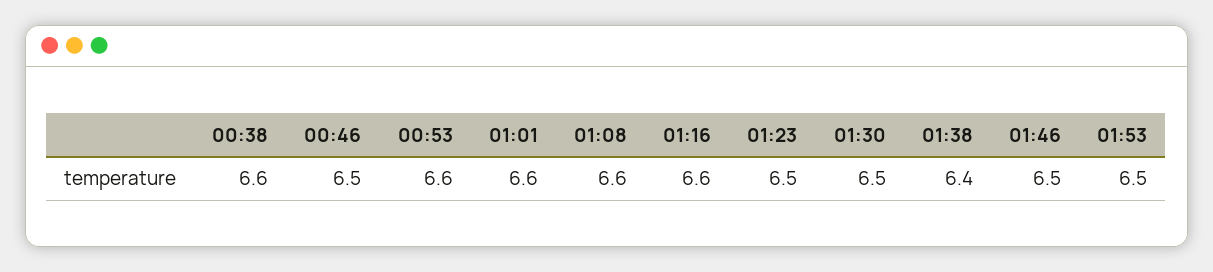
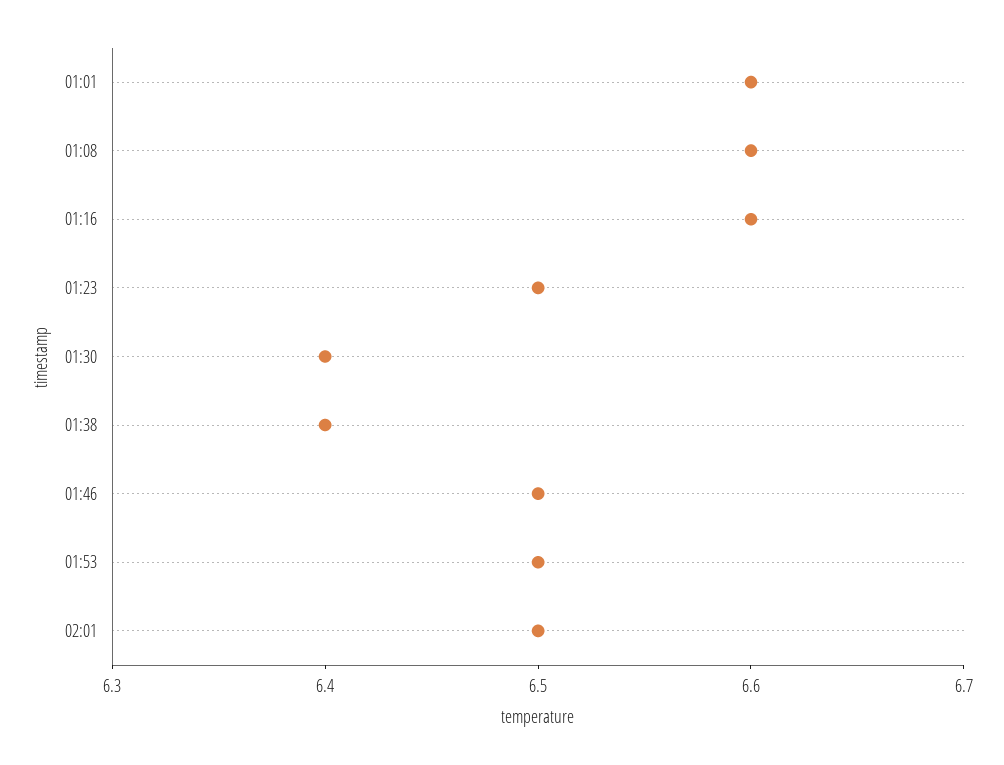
00:38: 6.6 -> none
00:46: 6.5 -> none
00:53: 6.6 -> none
01:30: 6.5 -> 6.4
02:01: none -> 6.5

